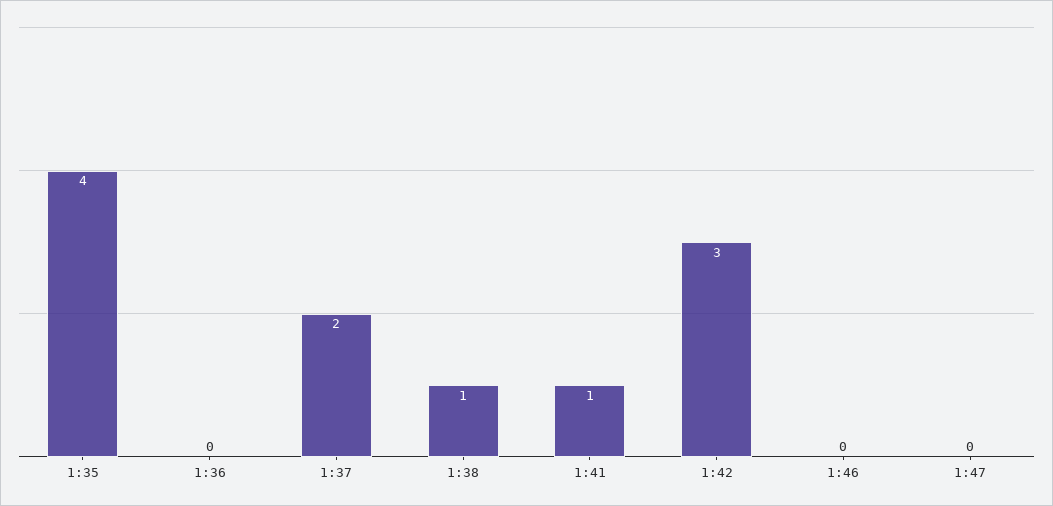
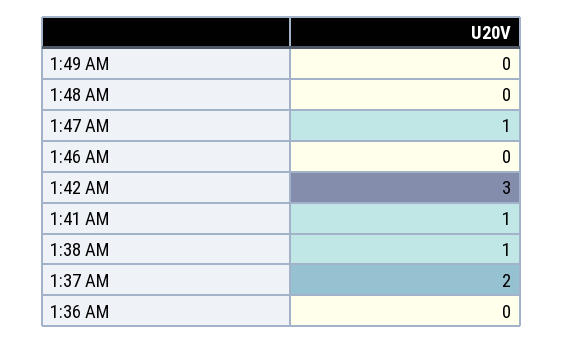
1:35: 4 -> none
1:47: 0 -> 1
1:49 AM: none -> 0
1:48 AM: none -> 0

